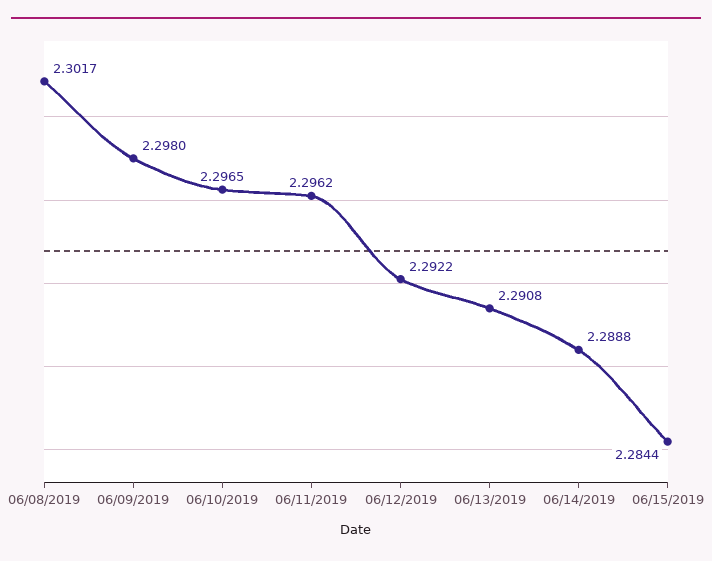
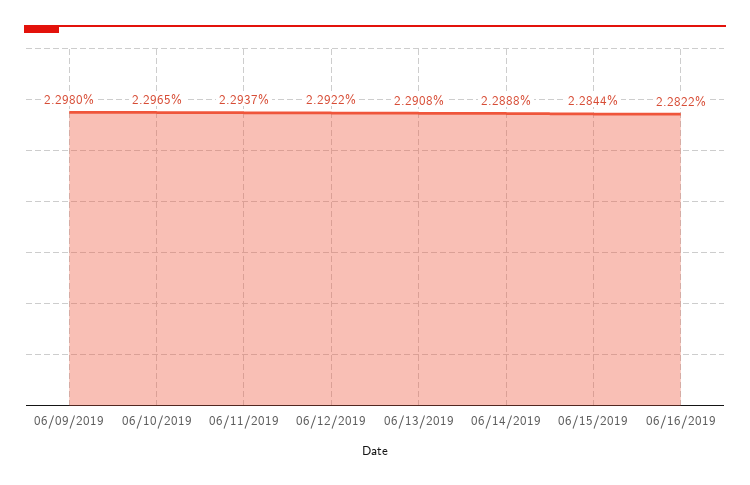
06/08/2019: 2.3017 -> none
06/11/2019: 2.2962 -> 2.2937
06/16/2019: none -> 2.2822

